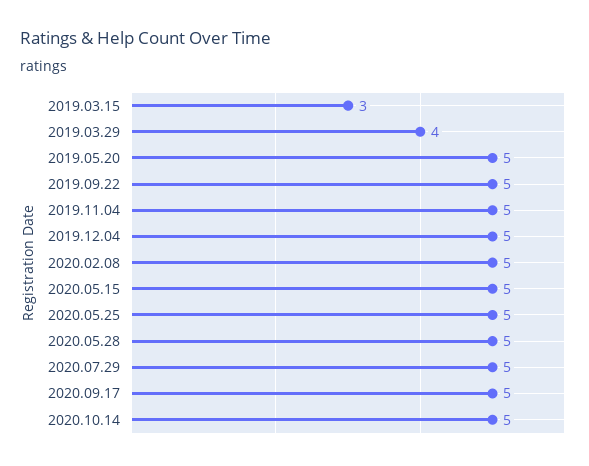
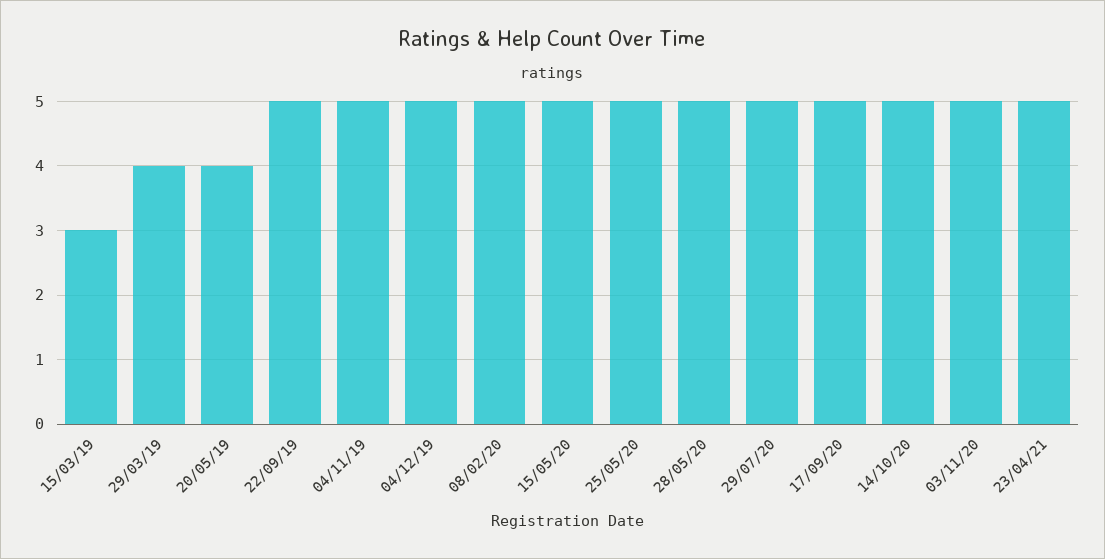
2019.05.20: 5 -> 4
03/11/20: none -> 5
23/04/21: none -> 5

